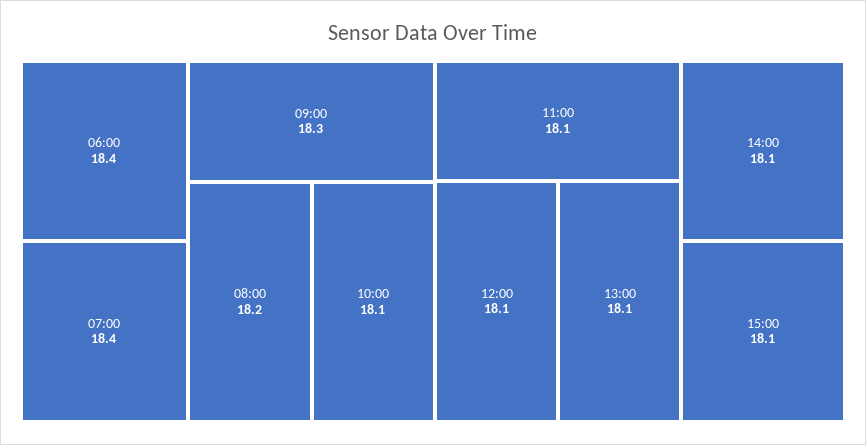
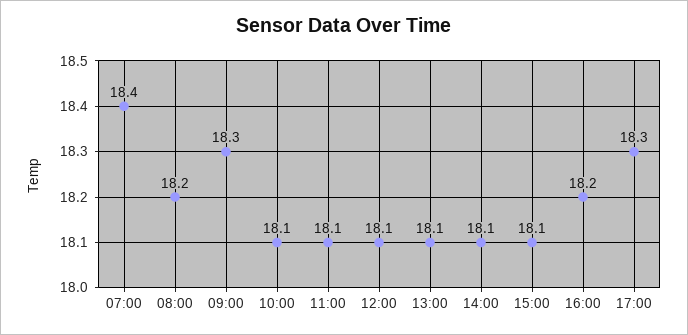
06:00: 18.4 -> none
16:00: none -> 18.2
17:00: none -> 18.3

